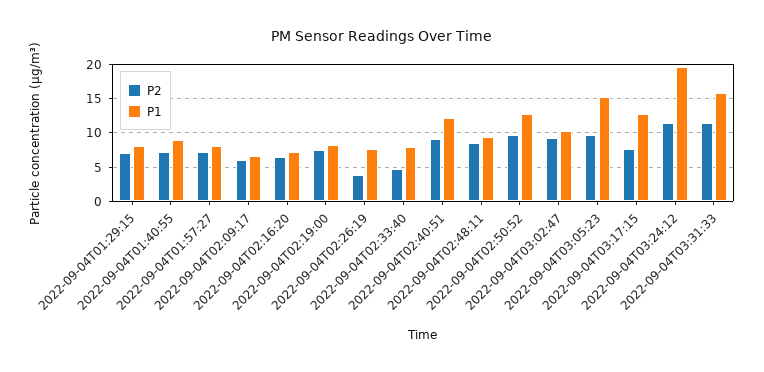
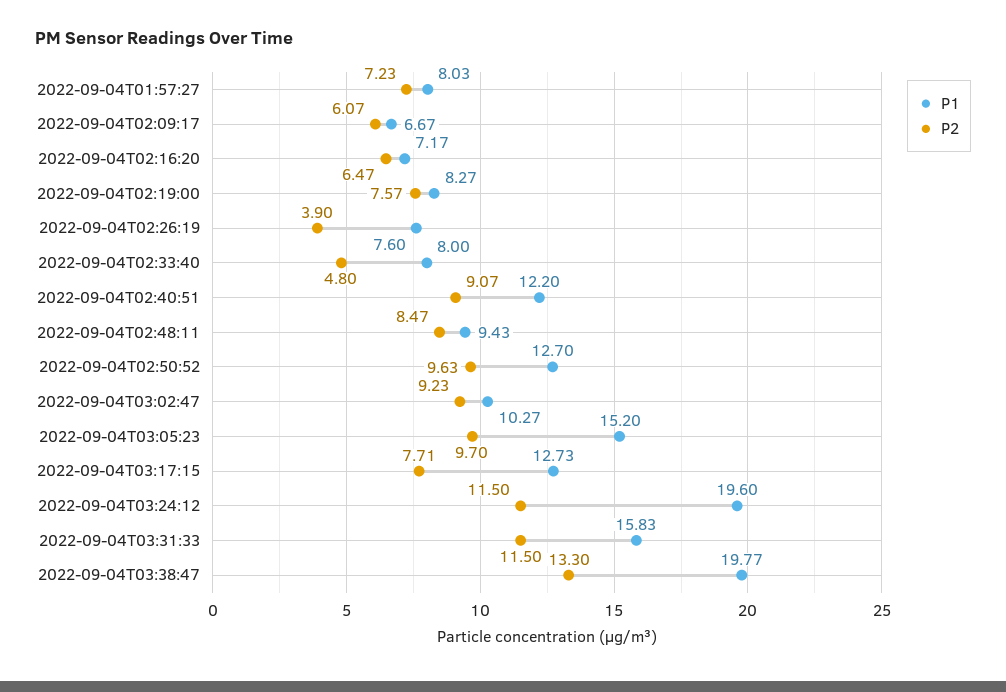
P2, 2022-09-04T01:29:15: 7 -> none
P1, 2022-09-04T01:29:15: 8 -> none
P2, 2022-09-04T01:40:55: 7 -> none
P1, 2022-09-04T01:40:55: 9 -> none
P1, 2022-09-04T03:38:47: none -> 19.77
P2, 2022-09-04T03:38:47: none -> 13.3

